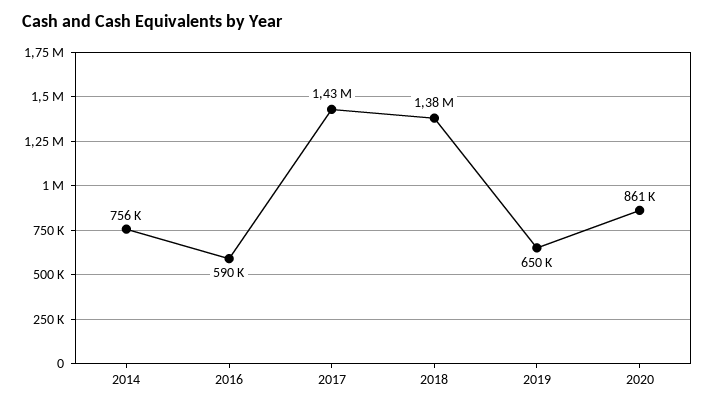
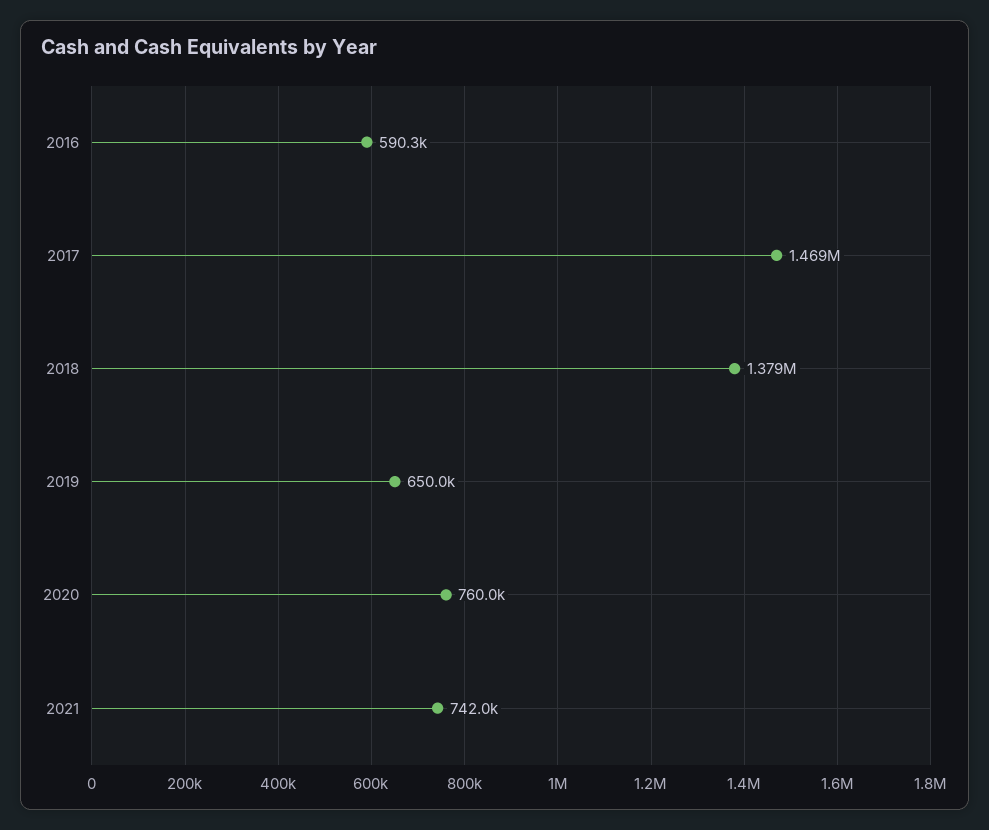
2014: 756000 -> none
2017: 1430000 -> 1469000
2020: 861000 -> 760000
2021: none -> 742000

